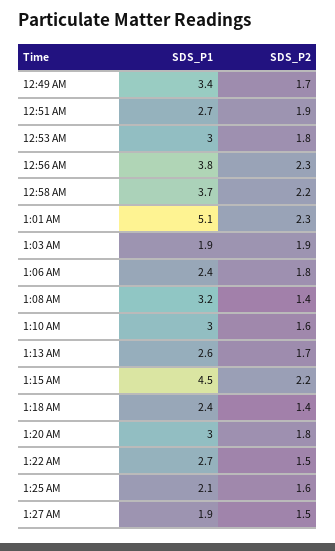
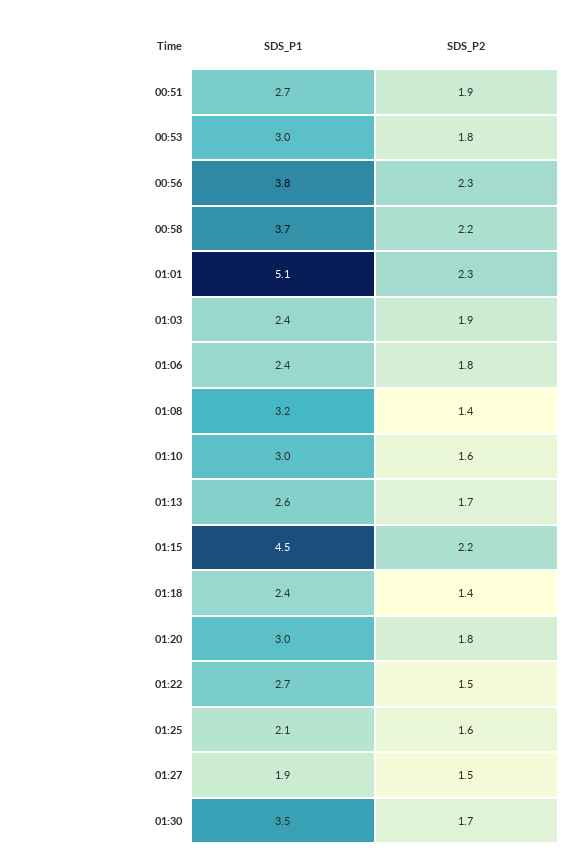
SDS_P1, 12:49 AM: 3.4 -> none
SDS_P2, 12:49 AM: 1.7 -> none
SDS_P1, 1:03 AM: 1.9 -> 2.4
SDS_P1, 01:30: none -> 3.5
SDS_P2, 01:30: none -> 1.7

